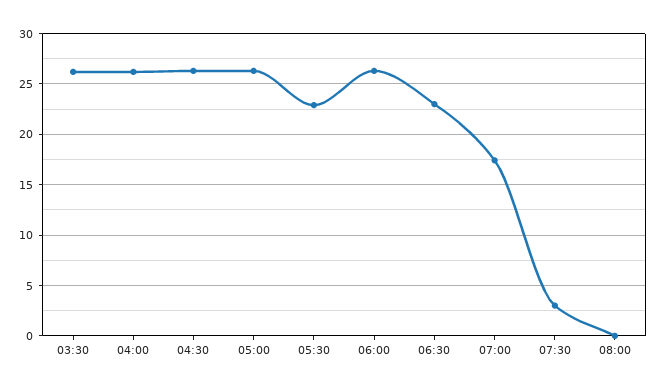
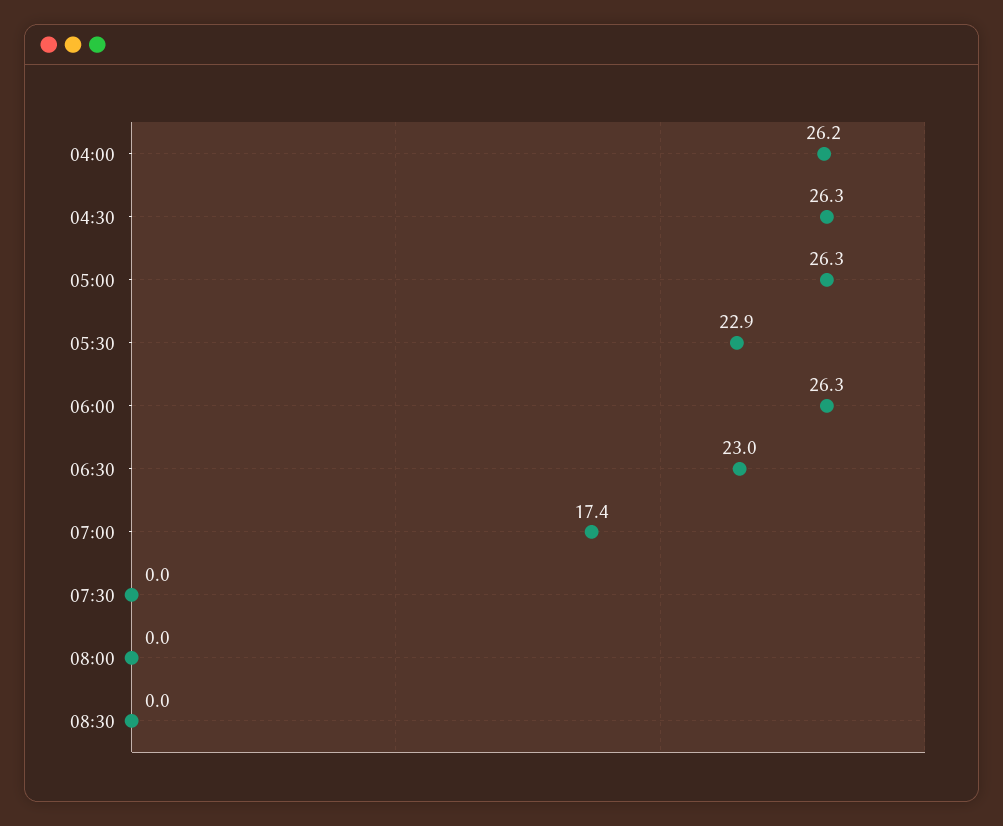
03:30: 26 -> none
07:30: 3 -> 0
08:30: none -> 0

